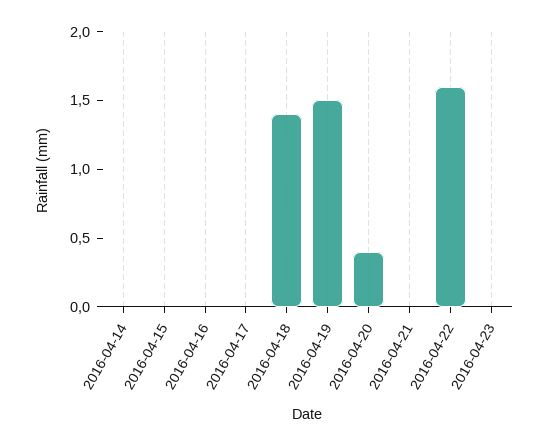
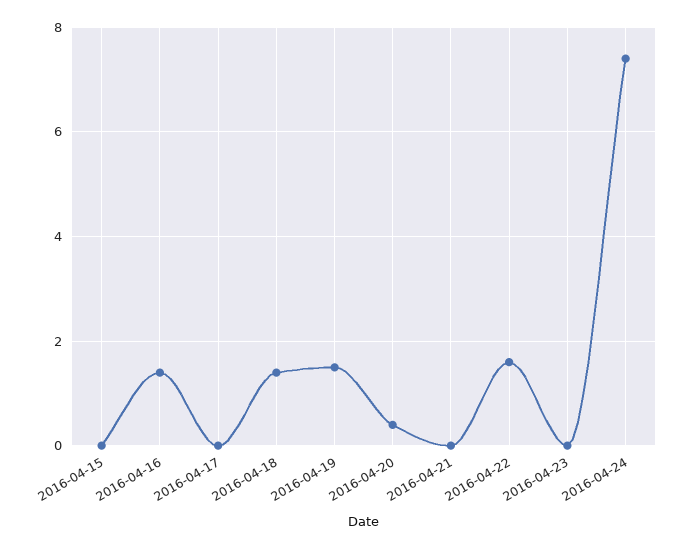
2016-04-14: 0 -> none
2016-04-16: 0 -> 1.5
2016-04-24: none -> 7.5

